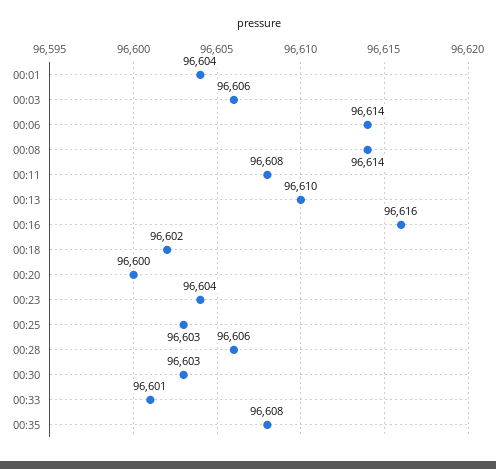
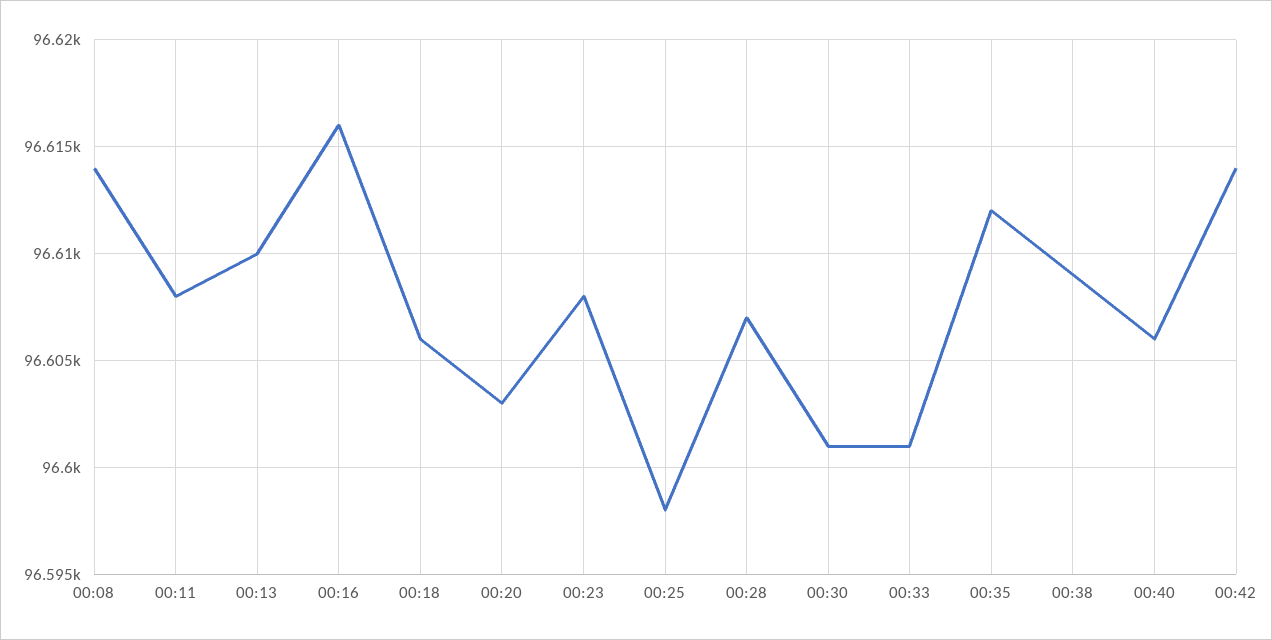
00:01: 96604 -> none
00:03: 96606 -> none
00:06: 96614 -> none
00:18: 96602 -> 96606
00:20: 96600 -> 96603
00:23: 96604 -> 96608
00:25: 96603 -> 96598
00:28: 96606 -> 96607
00:30: 96603 -> 96601
00:35: 96608 -> 96612
00:38: none -> 96609
00:40: none -> 96606
00:42: none -> 96614

